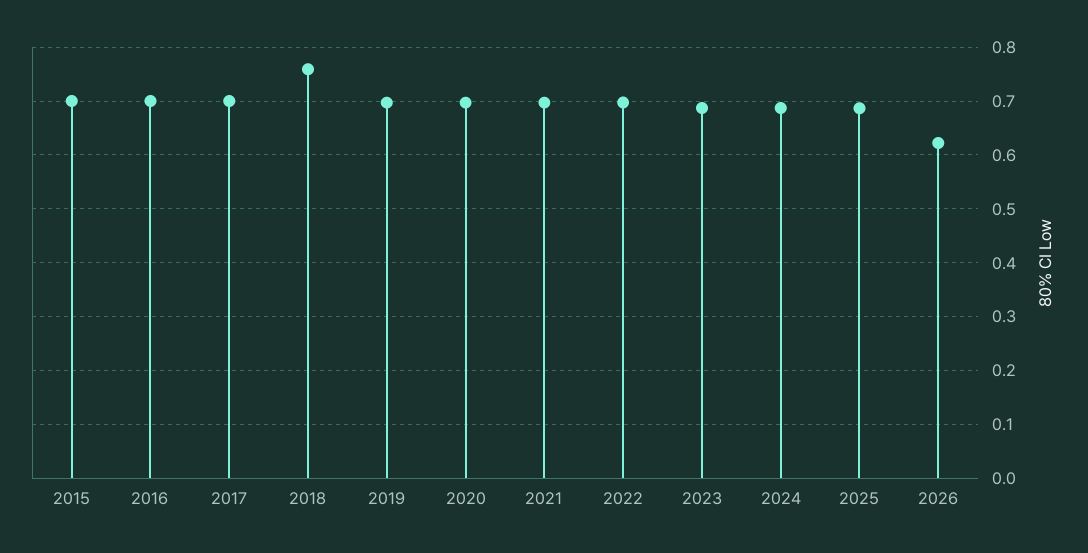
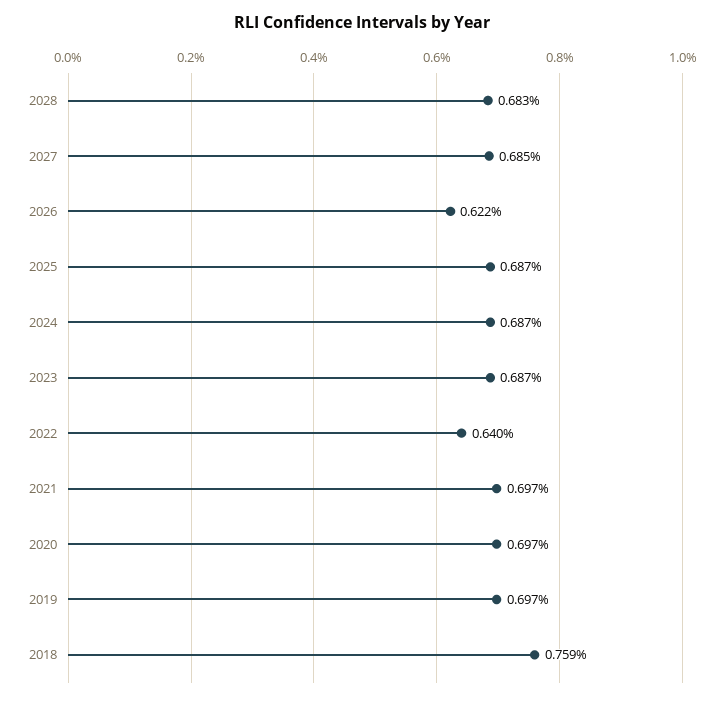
2015: 0.7 -> none
2016: 0.7 -> none
2017: 0.7 -> none
2022: 0.7 -> 0.64
2028: none -> 0.683
2027: none -> 0.685

